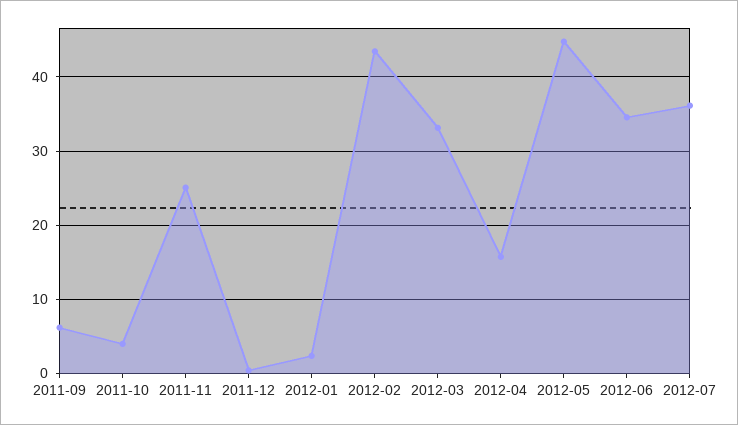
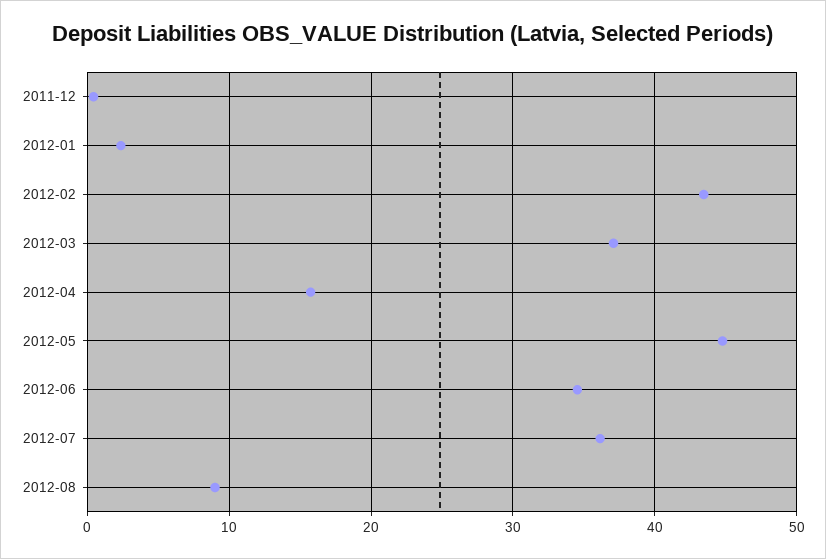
2011-09: 6 -> none
2011-10: 4 -> none
2011-11: 25 -> none
2012-03: 33 -> 37
2012-08: none -> 9

